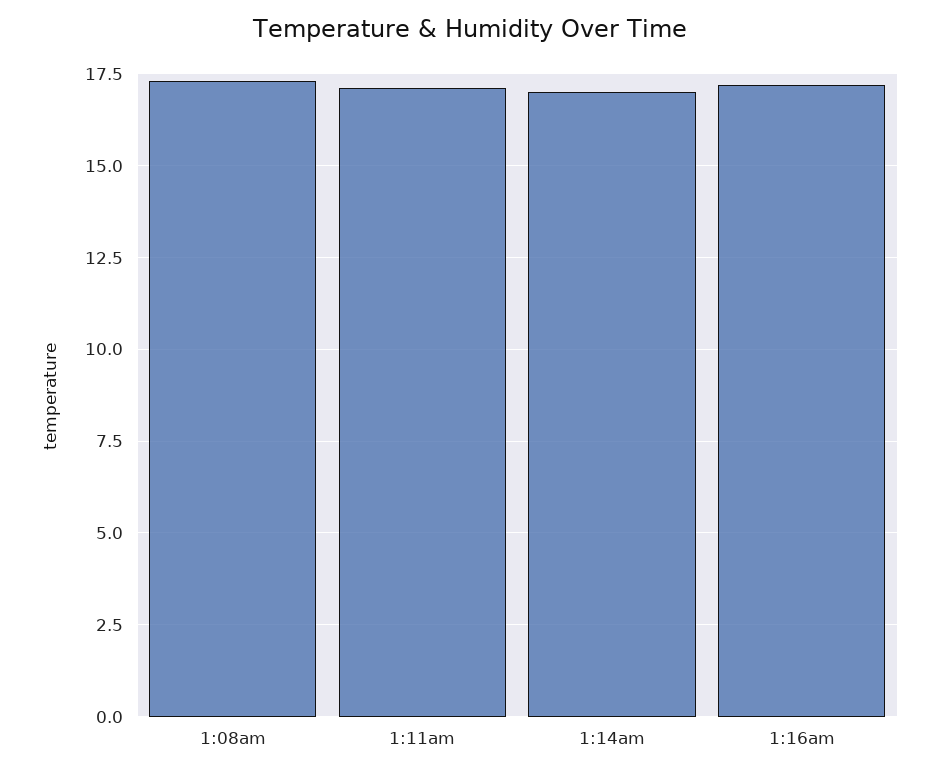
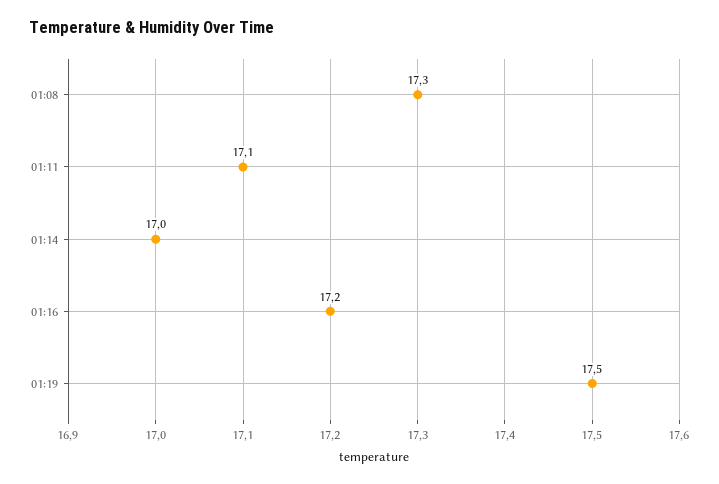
01:19: none -> 17.5

